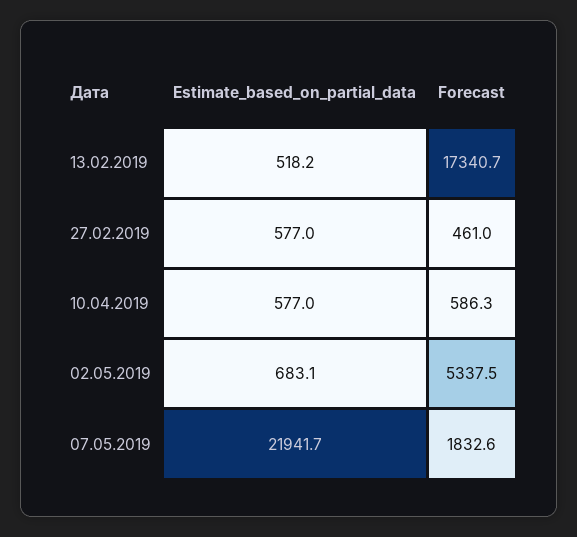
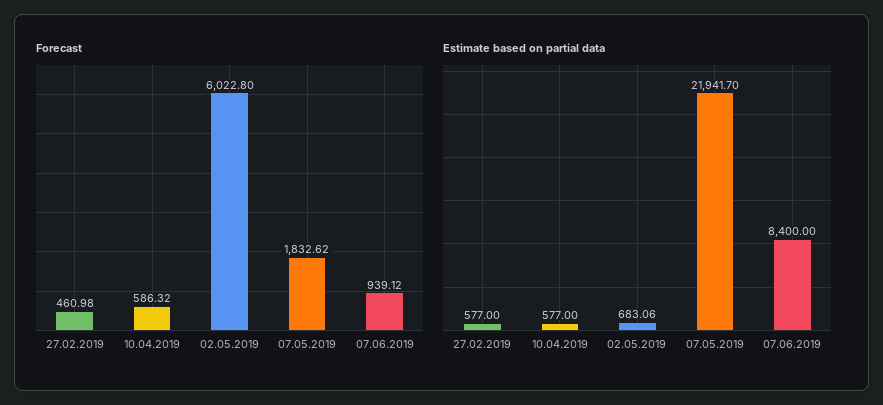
Estimate_based_on_partial_data, 13.02.2019: 518.2 -> none
Forecast, 13.02.2019: 17340.7 -> none
Forecast, 02.05.2019: 5337.5 -> 6022.8
Forecast, 07.06.2019: none -> 939.12
Estimate_based_on_partial_data, 07.06.2019: none -> 8400

